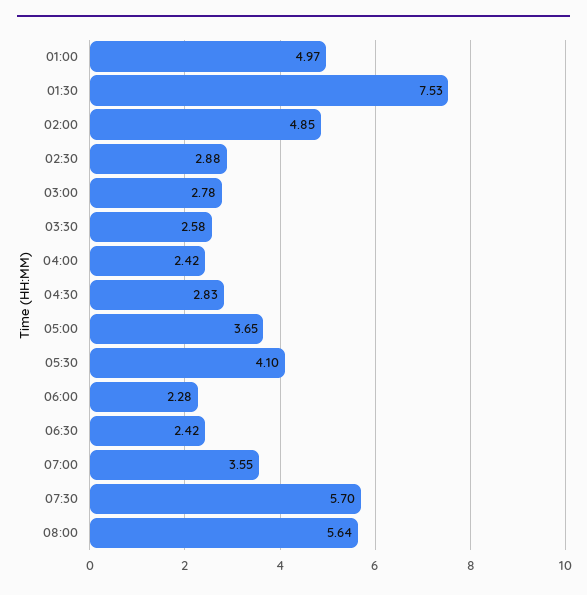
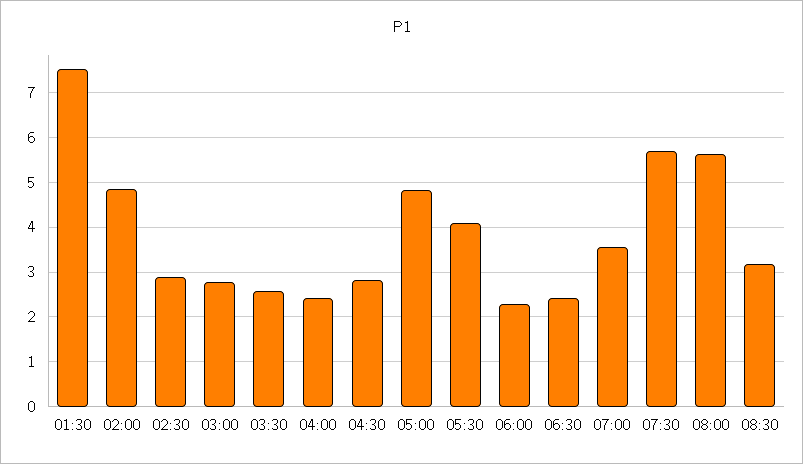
01:00: 4.97 -> none
05:00: 3.65 -> 4.8
08:30: none -> 3.2

